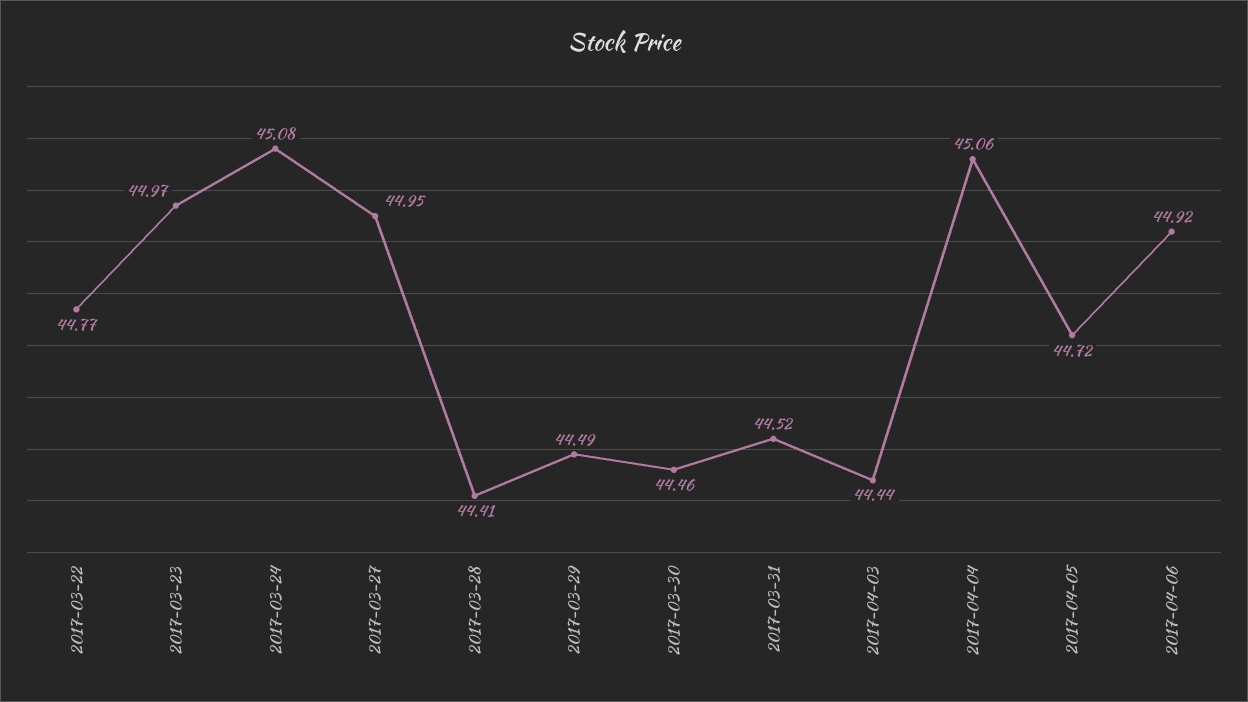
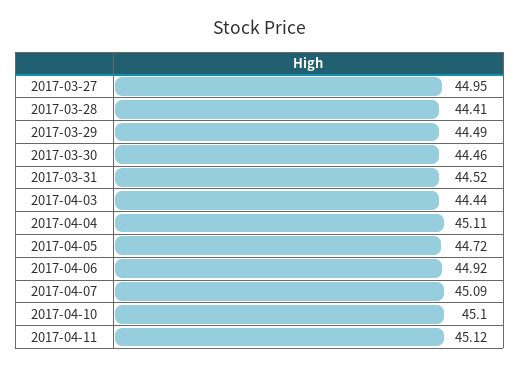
2017-03-22: 44.77 -> none
2017-03-23: 44.97 -> none
2017-03-24: 45.08 -> none
2017-04-04: 45.06 -> 45.11
2017-04-07: none -> 45.09
2017-04-10: none -> 45.1
2017-04-11: none -> 45.12

